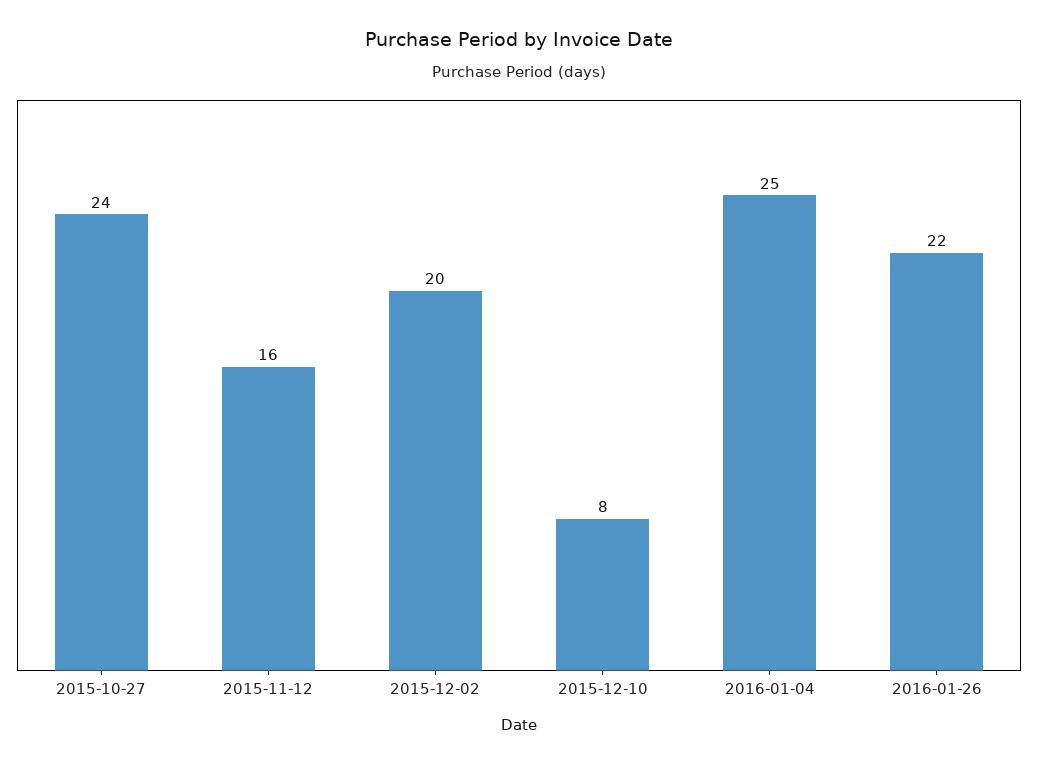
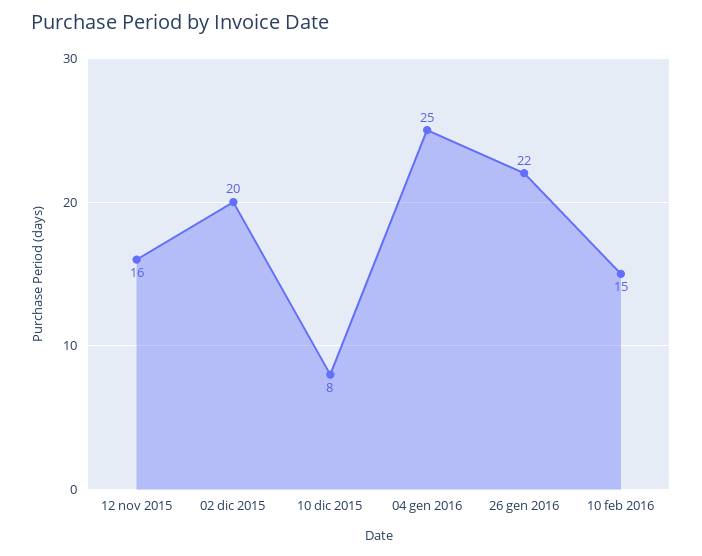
2015-10-27: 24 -> none
10 feb 2016: none -> 15

